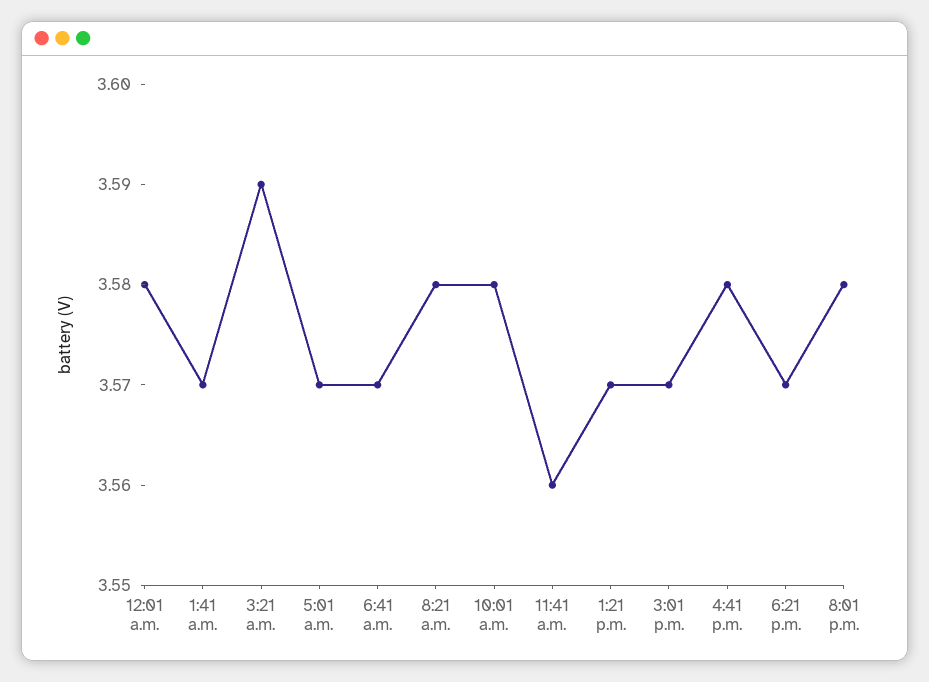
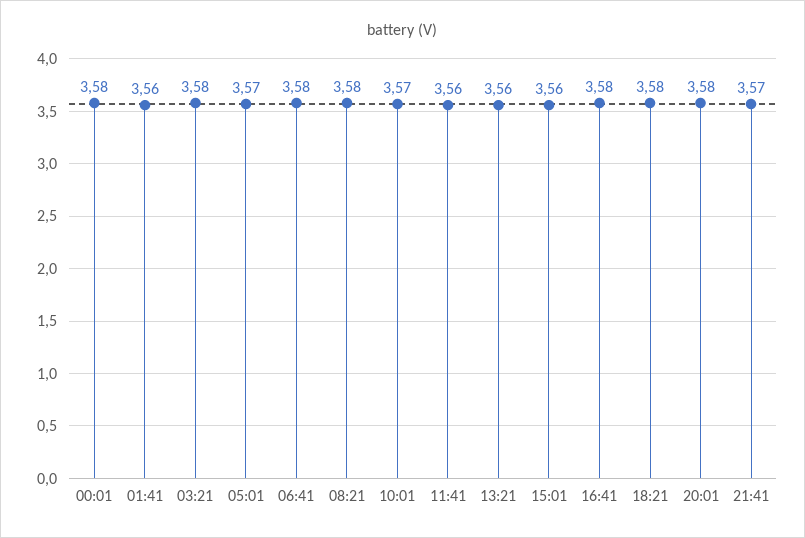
1:41 a.m.: 3.57 -> 3.56
3:21 a.m.: 3.59 -> 3.58
6:41 a.m.: 3.57 -> 3.58
10:01 a.m.: 3.58 -> 3.57
1:21 p.m.: 3.57 -> 3.56
3:01 p.m.: 3.57 -> 3.56
6:21 p.m.: 3.57 -> 3.58
21:41: none -> 3.57

